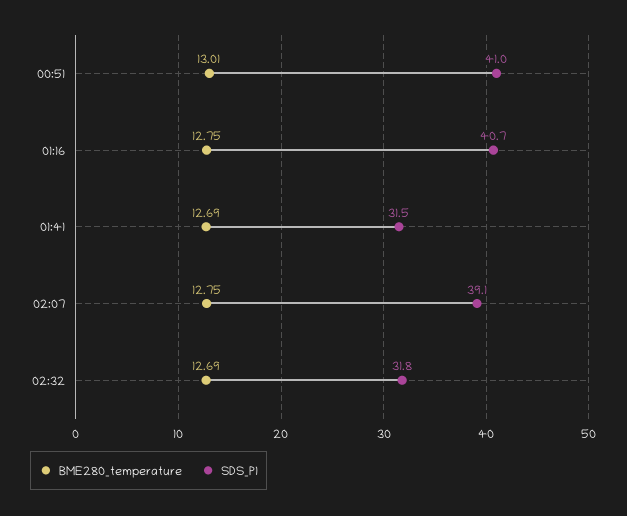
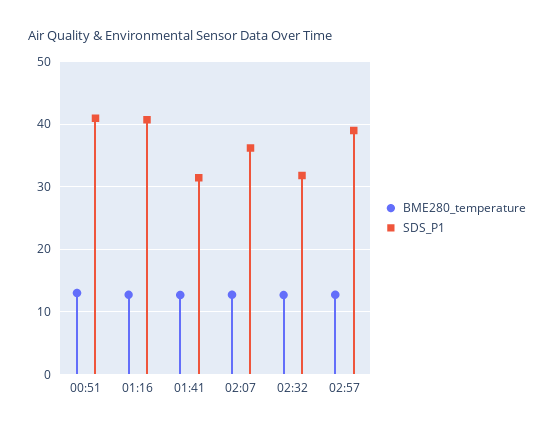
SDS_P1, 02:07: 39.1 -> 36
BME280_temperature, 02:57: none -> 13
SDS_P1, 02:57: none -> 39

